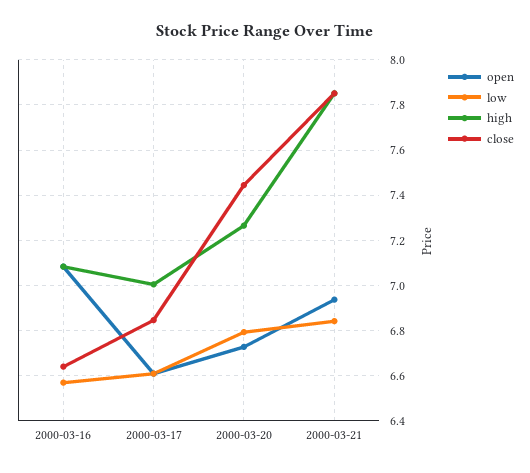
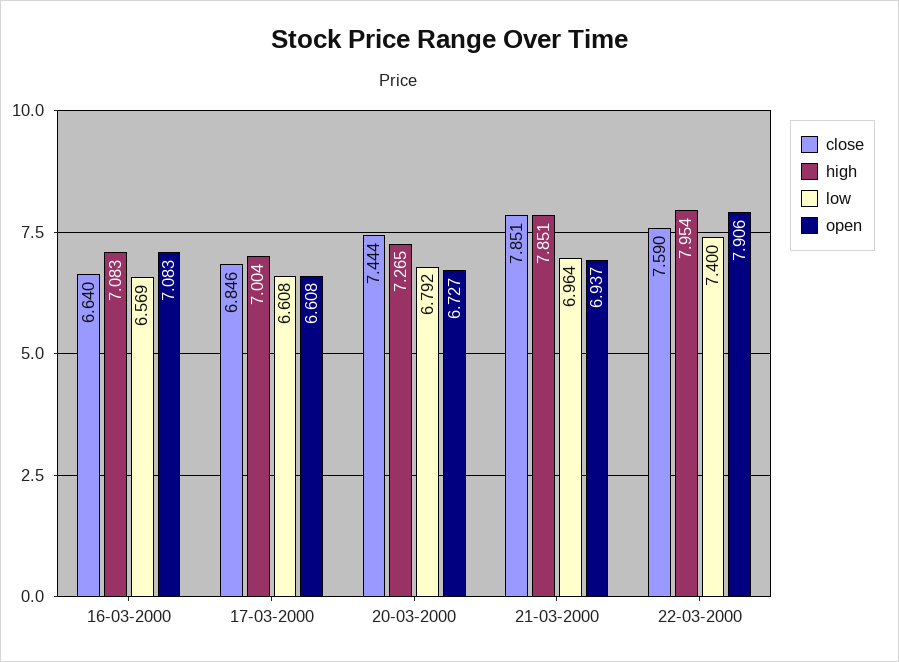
low, 2000-03-21: 6.85 -> 6.964
close, 22-03-2000: none -> 7.59
high, 22-03-2000: none -> 7.954
low, 22-03-2000: none -> 7.4
open, 22-03-2000: none -> 7.906

